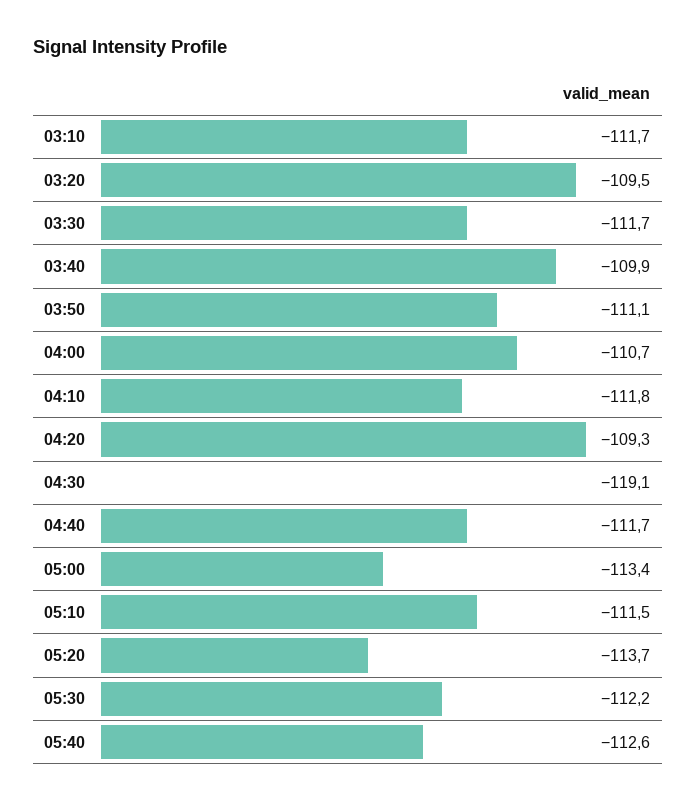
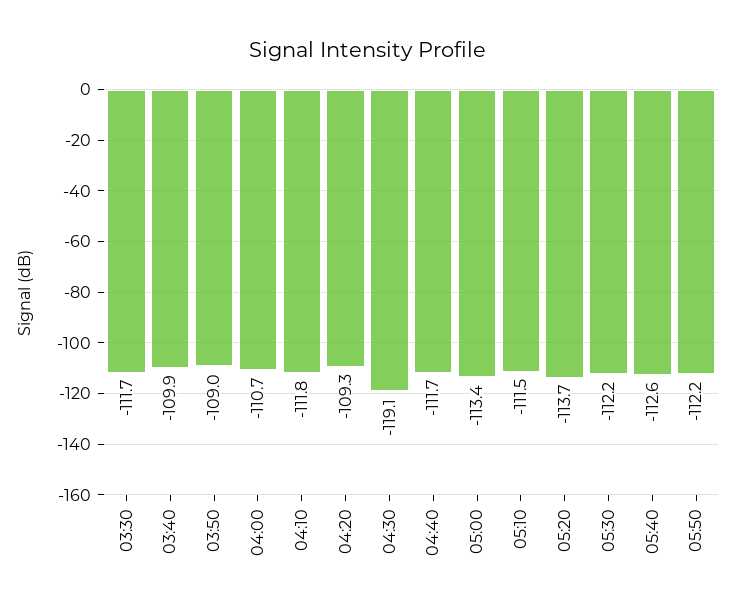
03:10: -111.7 -> none
03:20: -109.5 -> none
03:50: -111.1 -> -109
05:50: none -> -112.2

